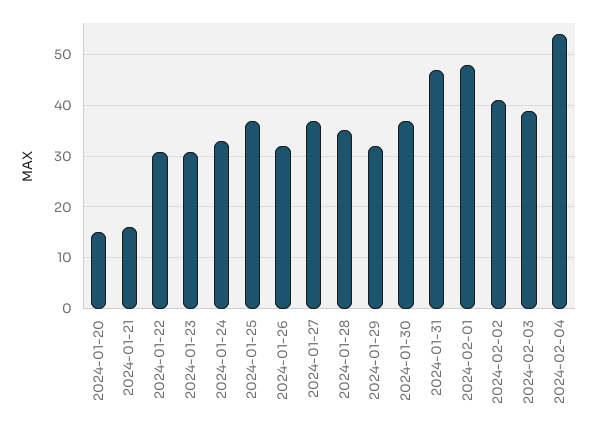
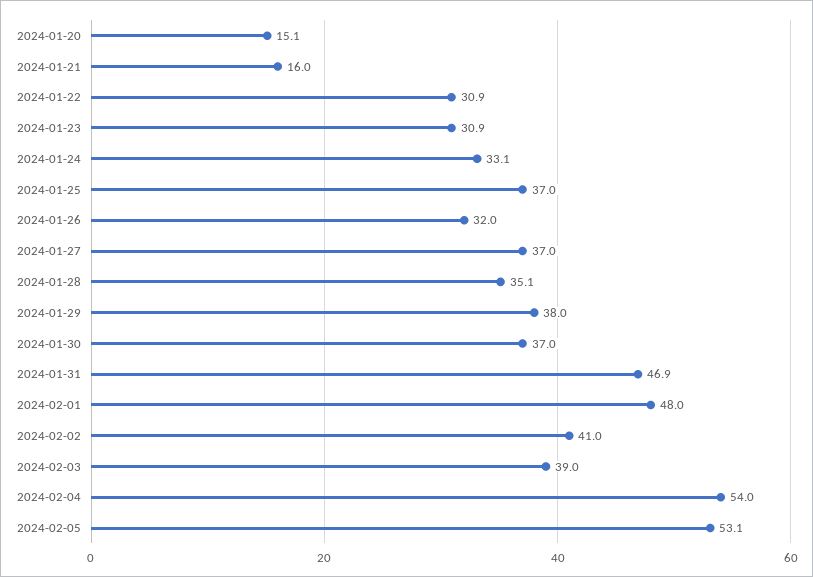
2024-01-29: 32 -> 38
2024-02-05: none -> 53.1

